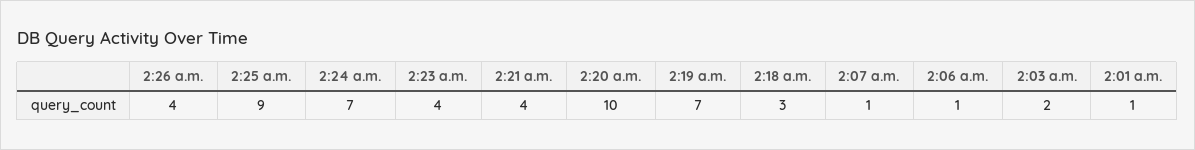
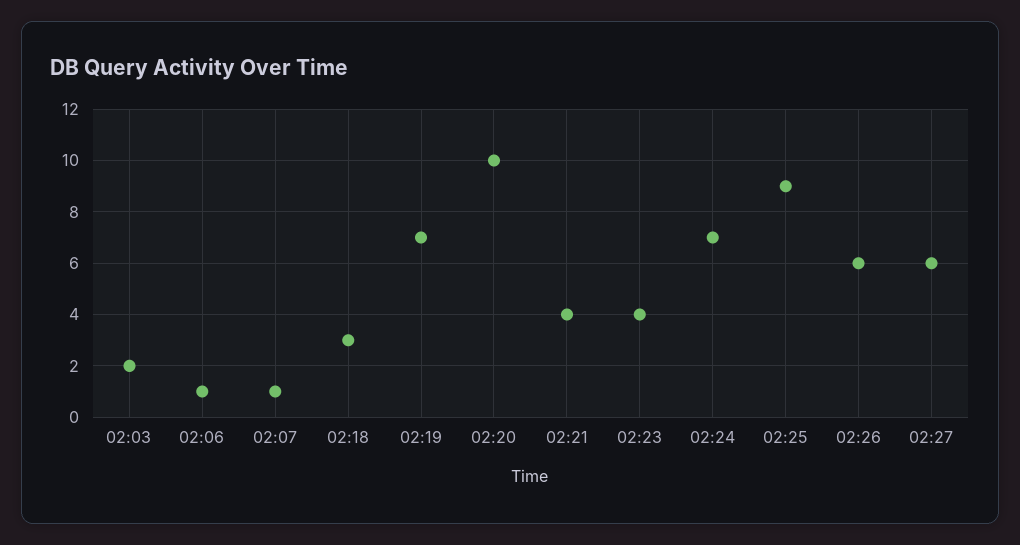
2:26 a.m.: 4 -> 6
2:01 a.m.: 1 -> none
02:27: none -> 6

